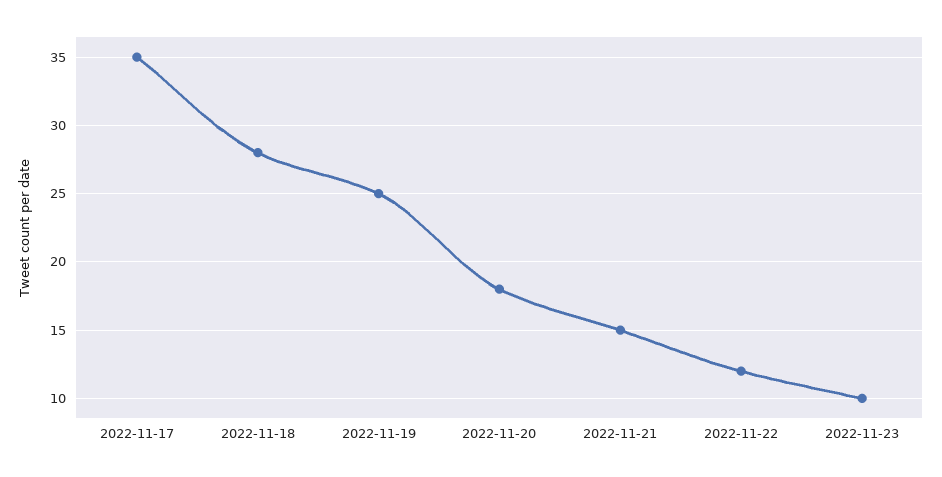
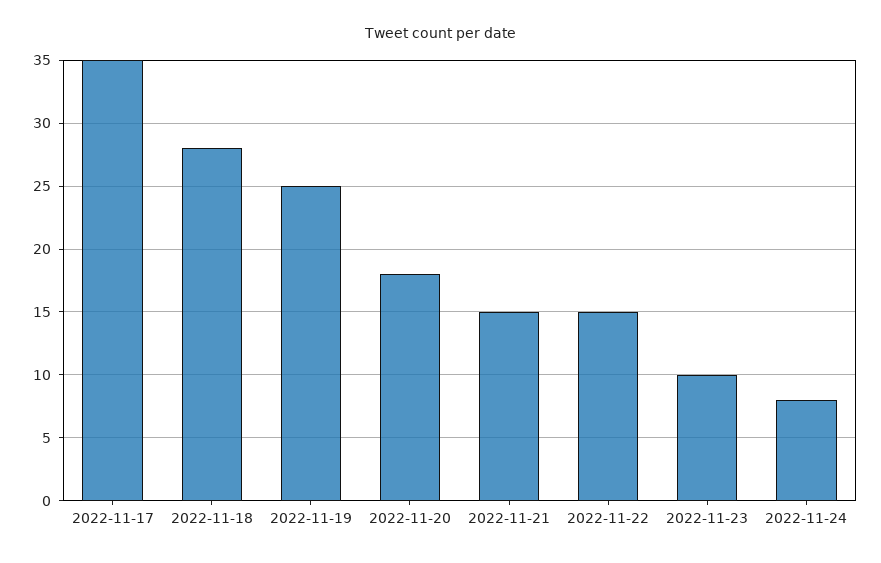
2022-11-22: 12 -> 15
2022-11-24: none -> 8

